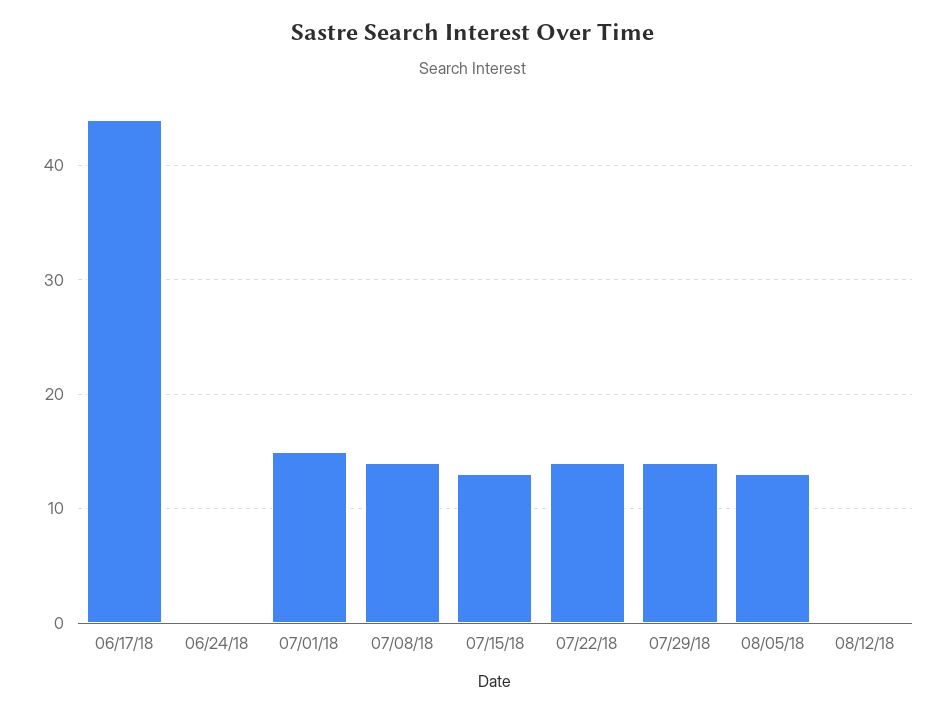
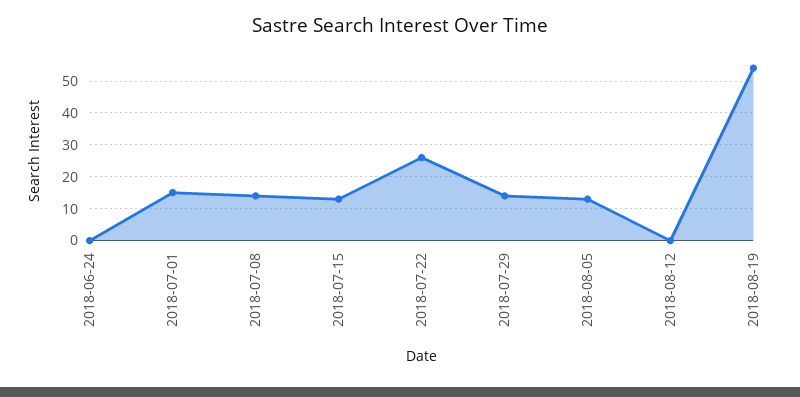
06/17/18: 44 -> none
07/22/18: 14 -> 25
2018-08-19: none -> 55

